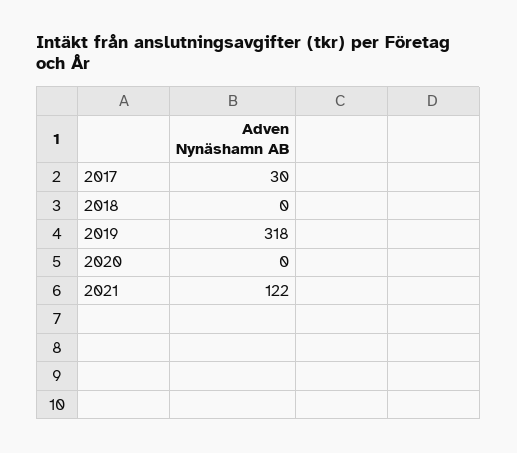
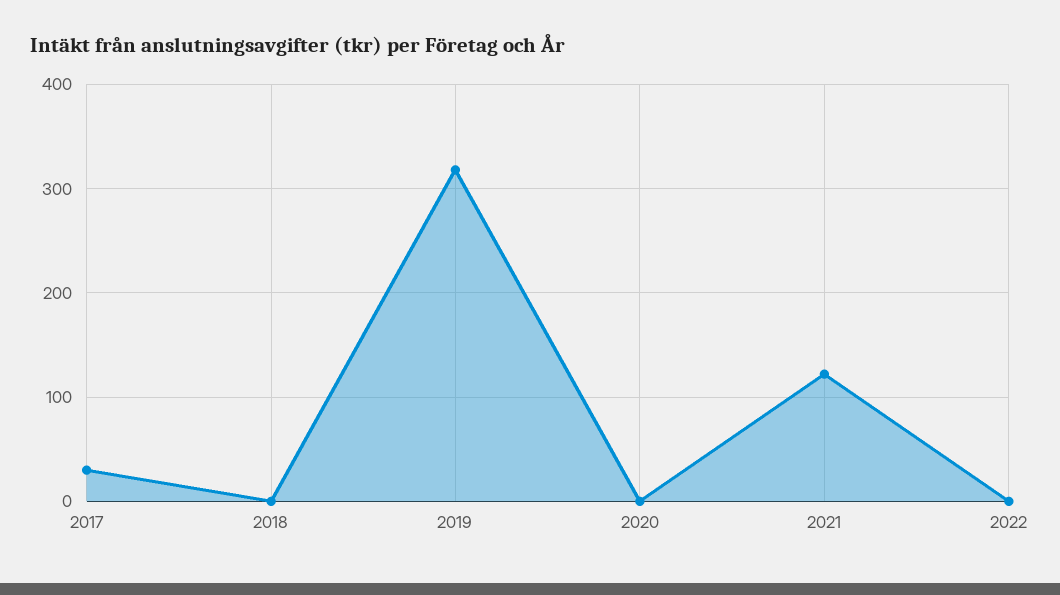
2022: none -> 0

